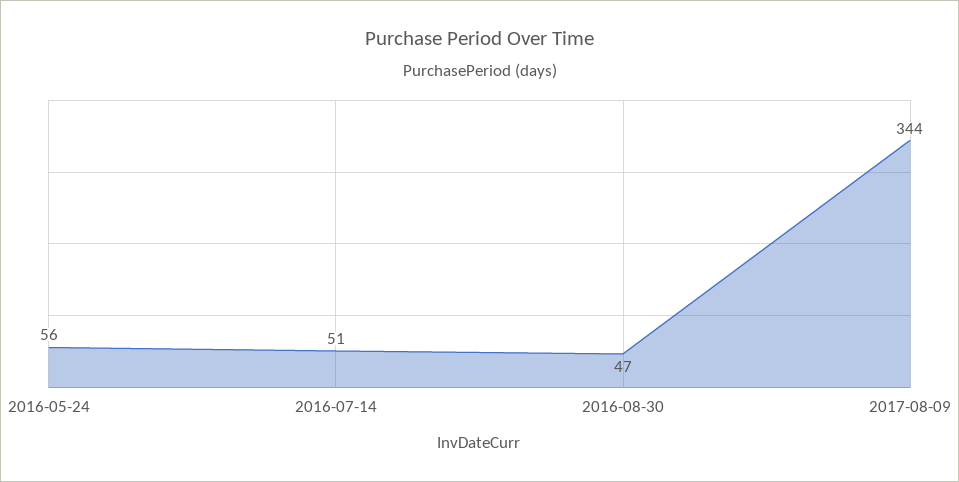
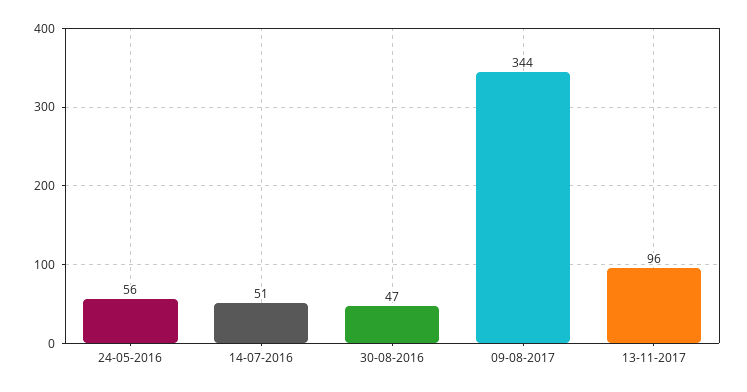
13-11-2017: none -> 96

